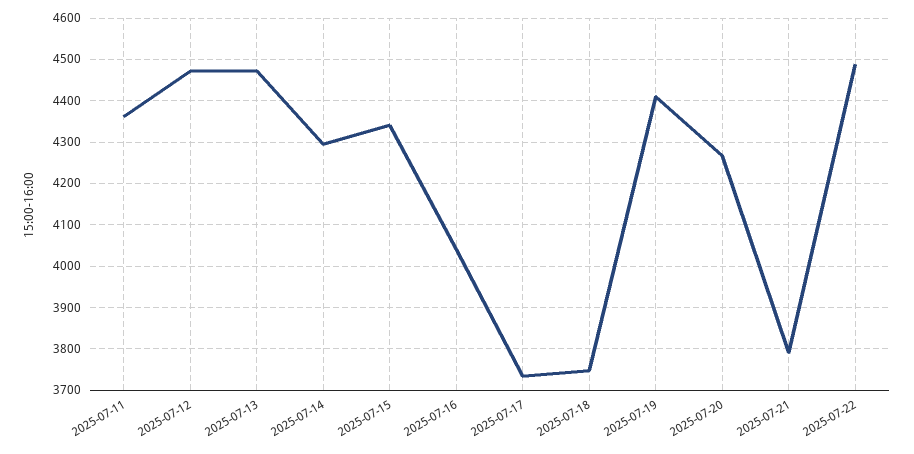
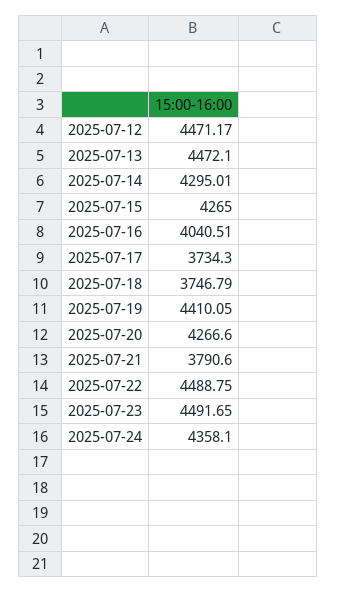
2025-07-11: 4360 -> none
2025-07-15: 4340 -> 4265
2025-07-23: none -> 4491.65
2025-07-24: none -> 4358.1

